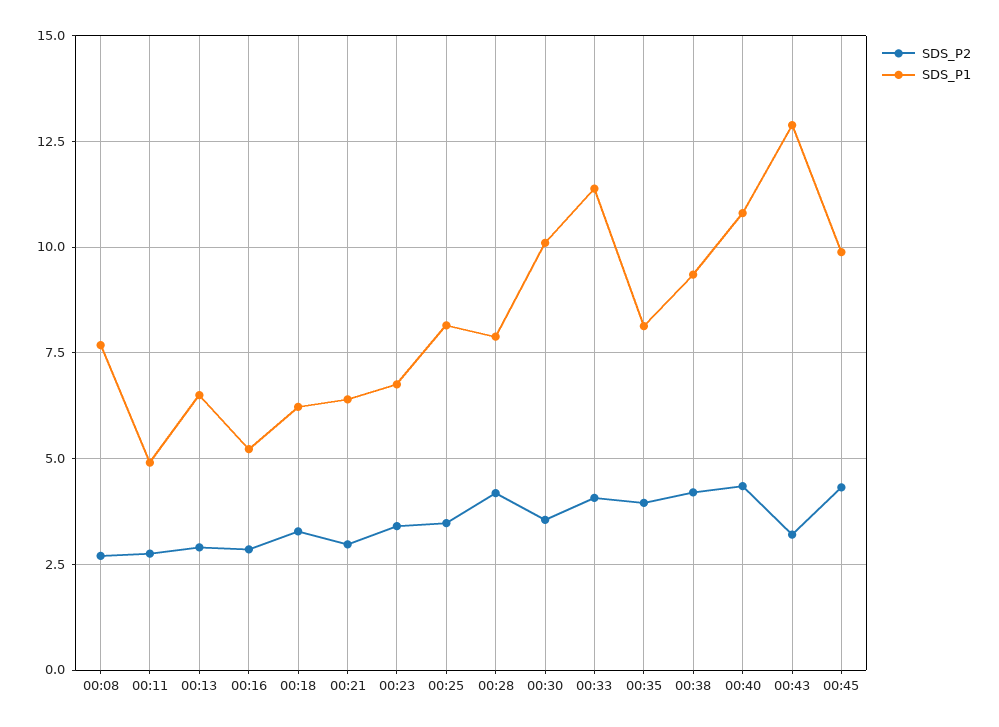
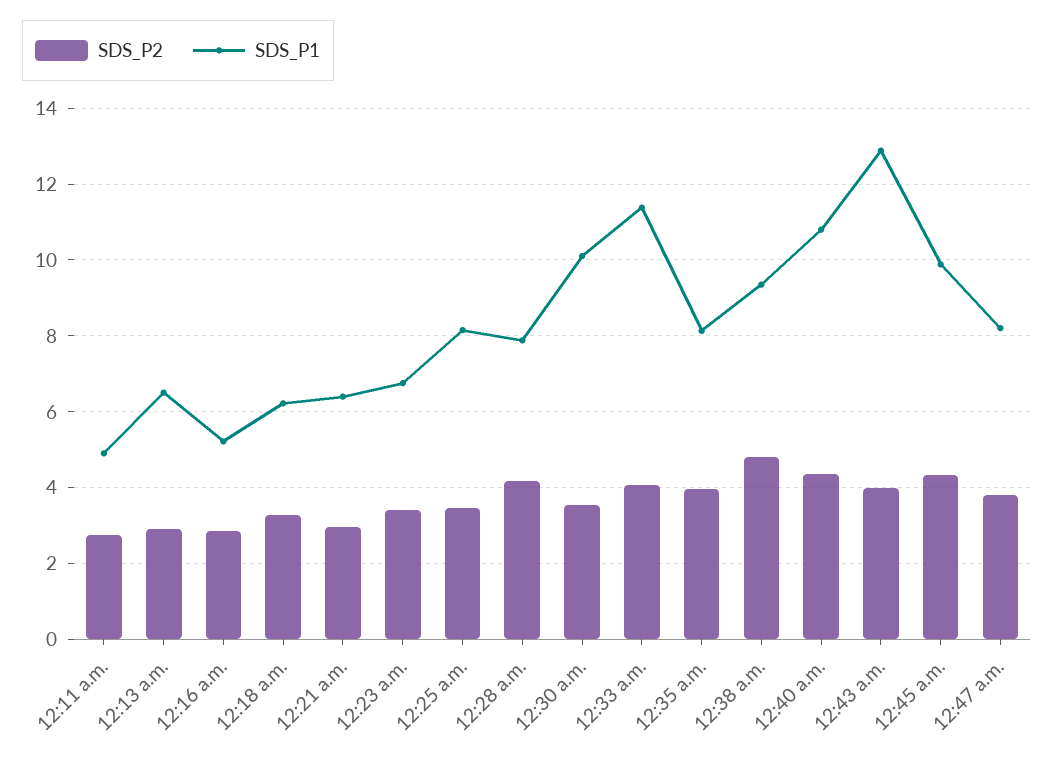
SDS_P2, 00:08: 2.75 -> none
SDS_P1, 00:08: 7.75 -> none
SDS_P2, 00:38: 4.25 -> 4.8
SDS_P2, 00:43: 3.25 -> 4
SDS_P2, 12:47 a.m.: none -> 3.8
SDS_P1, 12:47 a.m.: none -> 8.2

